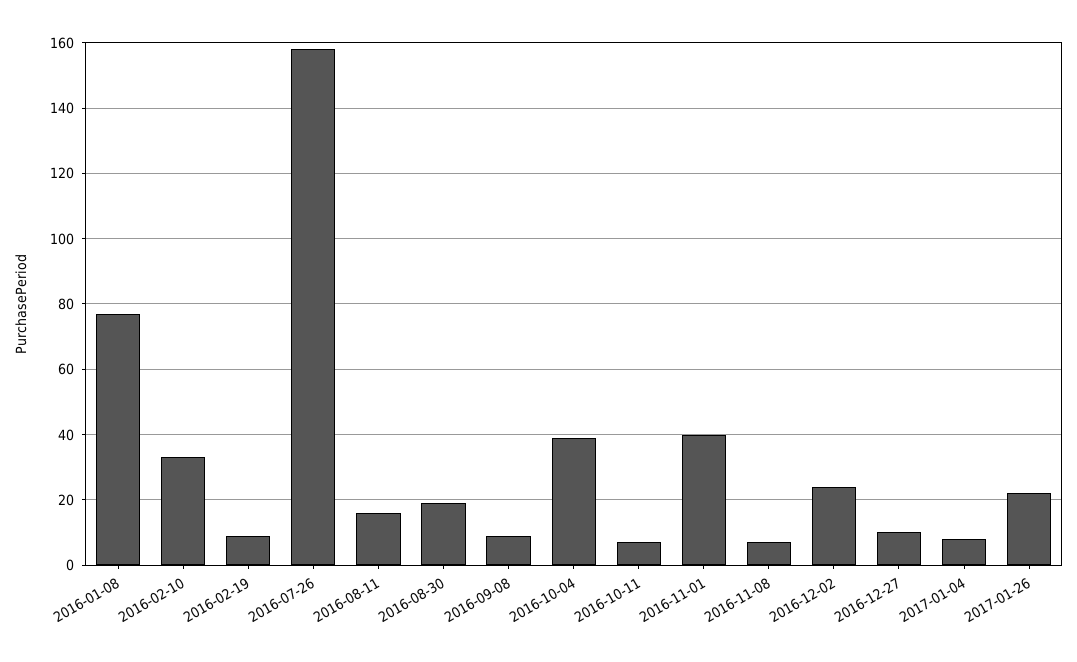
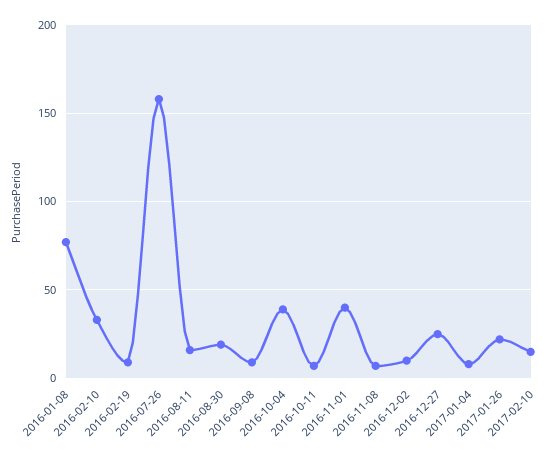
2016-12-02: 25 -> 10
2016-12-27: 10 -> 25
2017-02-10: none -> 15

